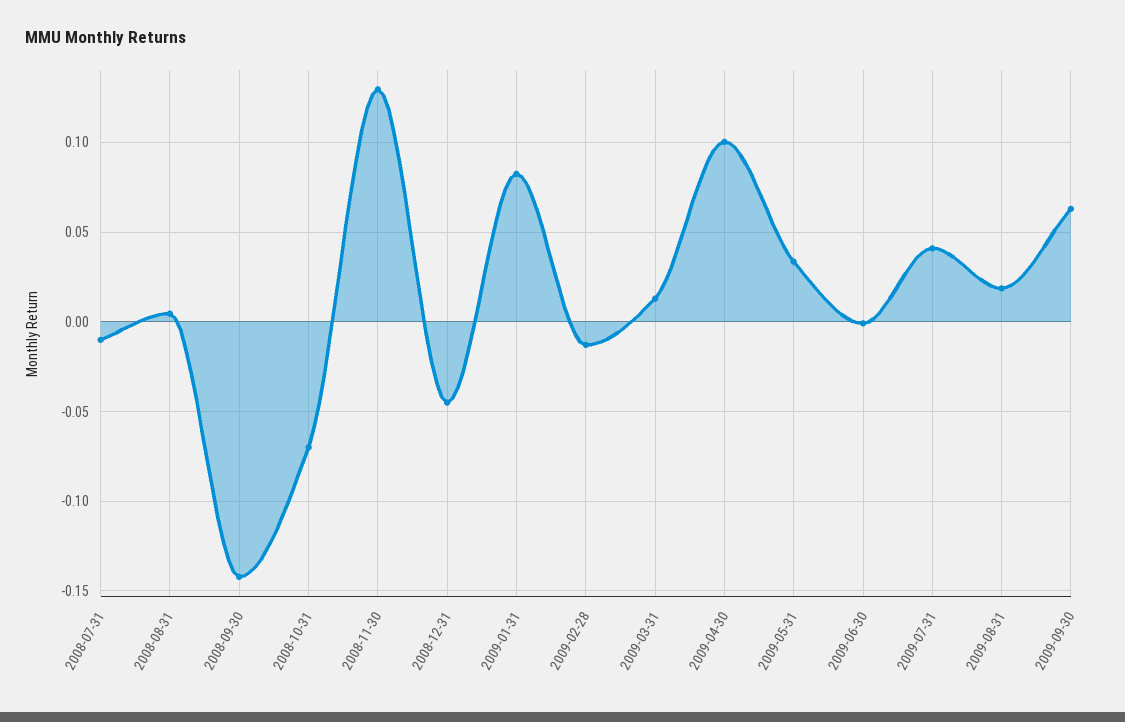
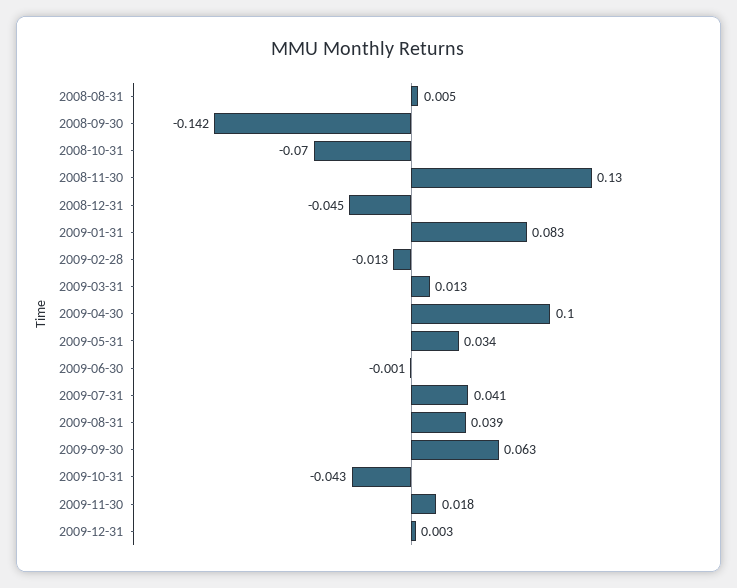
2008-07-31: -0.01 -> none
2009-08-31: 0.02 -> 0.039
2009-10-31: none -> -0.043
2009-11-30: none -> 0.018
2009-12-31: none -> 0.003

